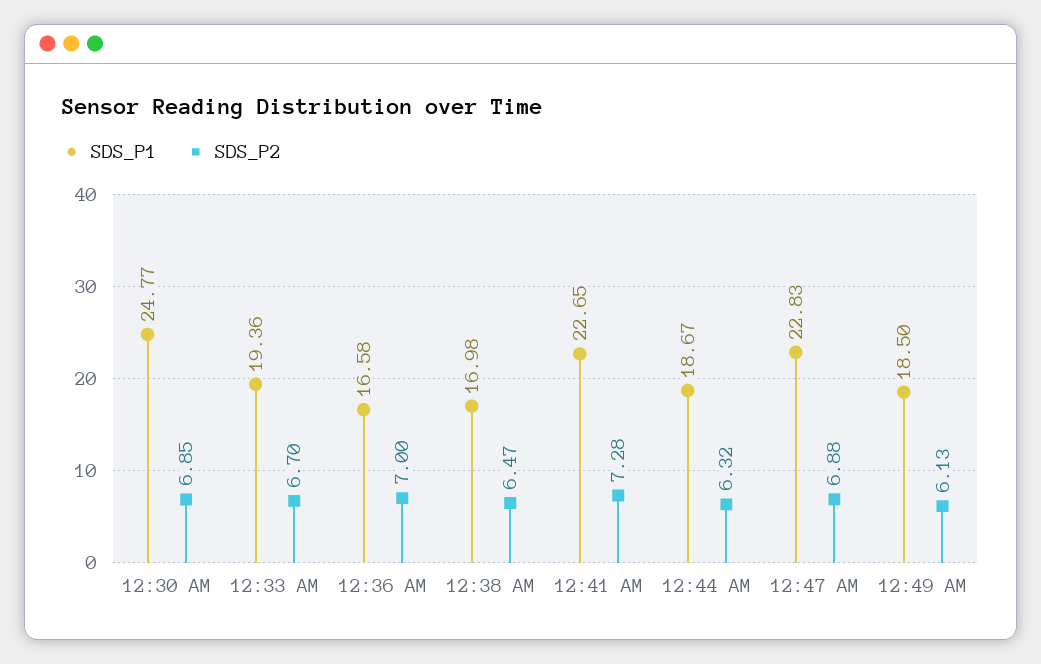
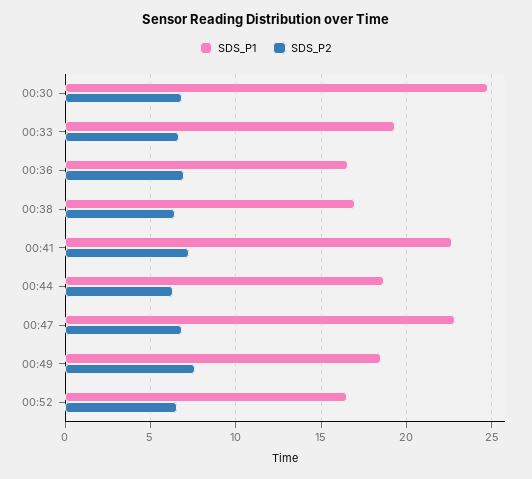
SDS_P2, 12:49 AM: 6.13 -> 7.5
SDS_P1, 00:52: none -> 16.5
SDS_P2, 00:52: none -> 6.5

